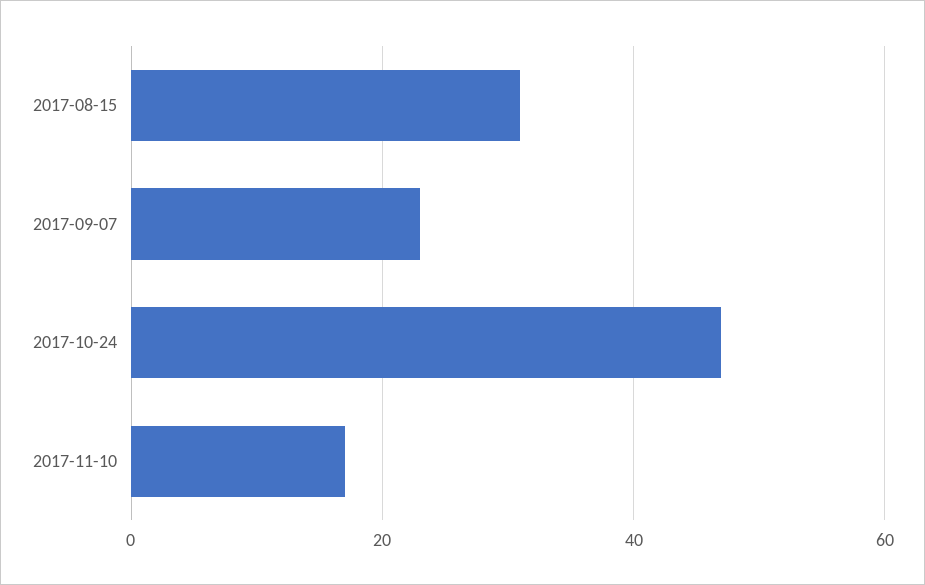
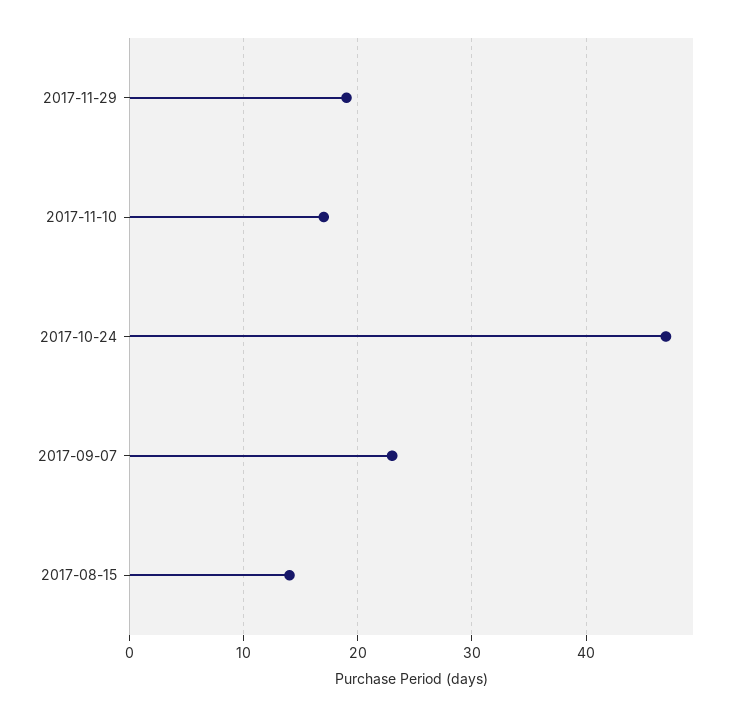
2017-08-15: 30 -> 14
2017-11-29: none -> 19

